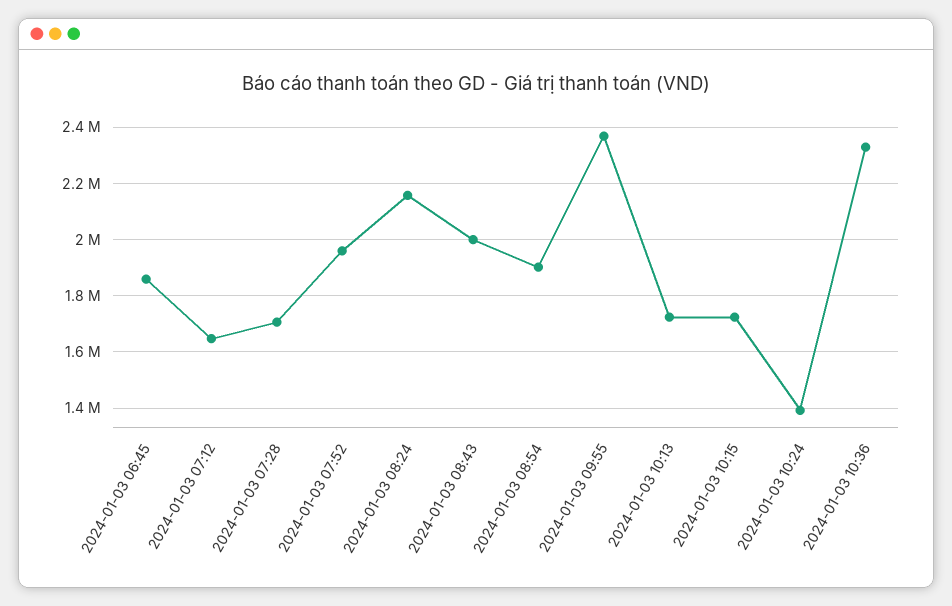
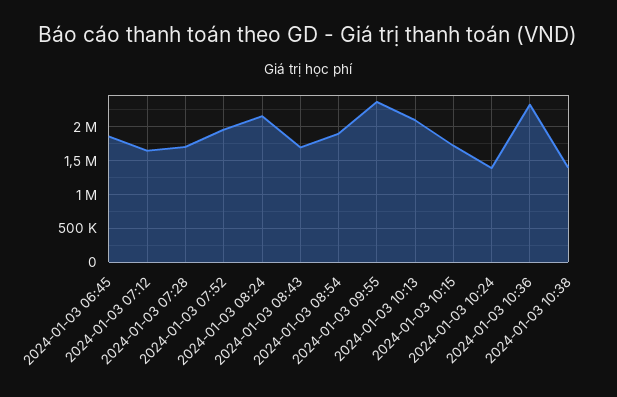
2024-01-03 08:43: 2000000 -> 1700000
2024-01-03 10:13: 1725000 -> 2100000
2024-01-03 10:38: none -> 1400000

